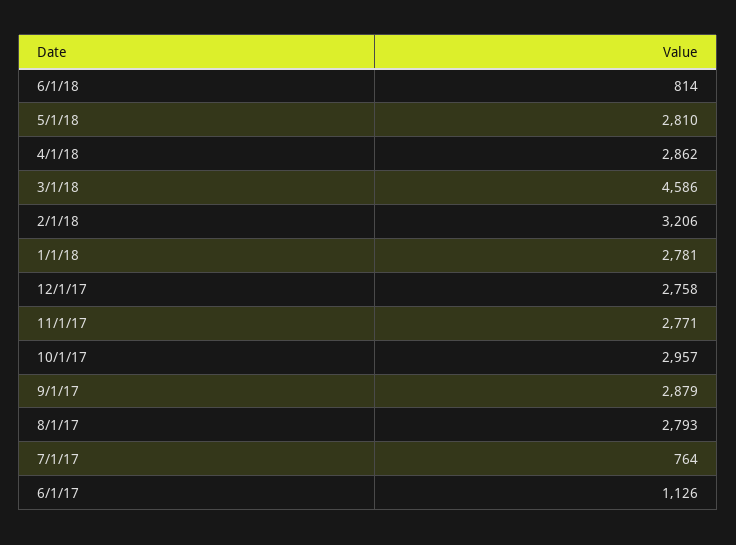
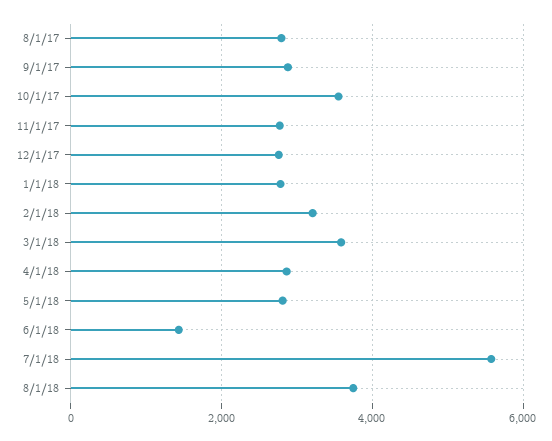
6/1/18: 814 -> 1400
3/1/18: 4586 -> 3600
10/1/17: 2957 -> 3600
7/1/17: 764 -> none
6/1/17: 1126 -> none
7/1/18: none -> 5600
8/1/18: none -> 3800

